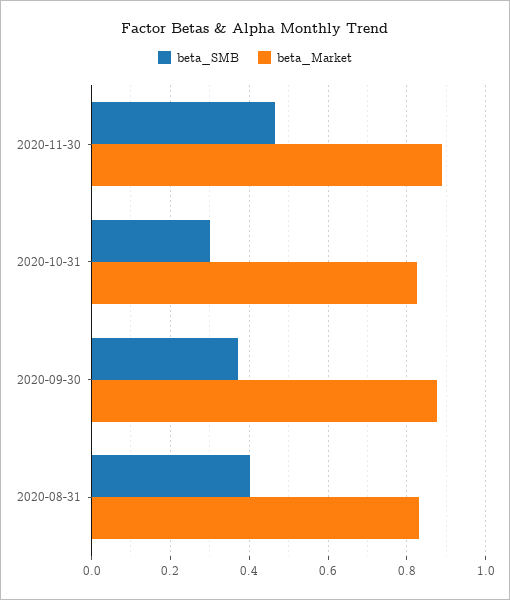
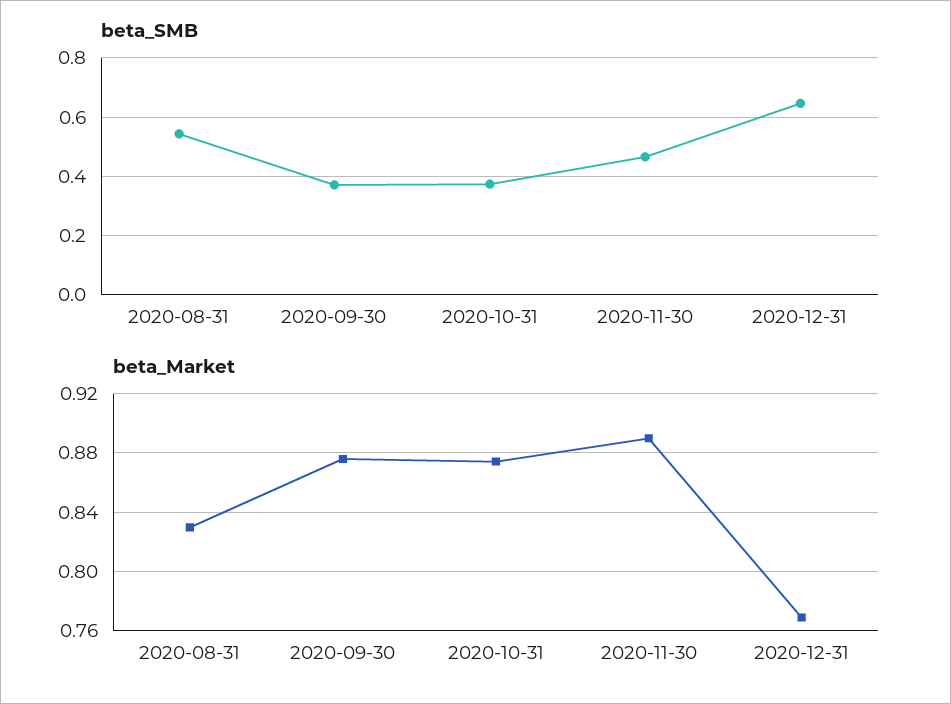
beta_SMB, 2020-10-31: 0.3 -> 0.375
beta_Market, 2020-10-31: 0.82 -> 0.875
beta_SMB, 2020-08-31: 0.4 -> 0.55
beta_SMB, 2020-12-31: none -> 0.65
beta_Market, 2020-12-31: none -> 0.77

